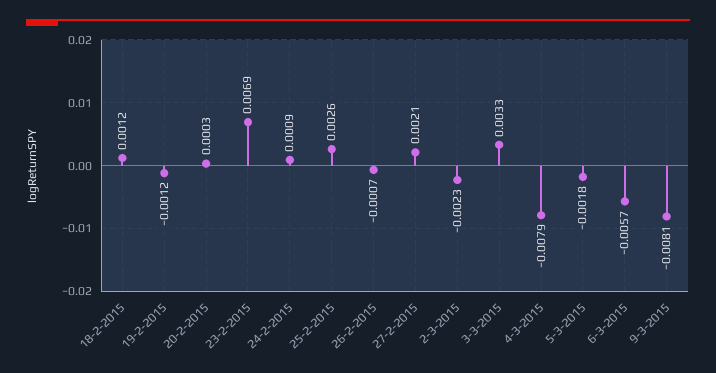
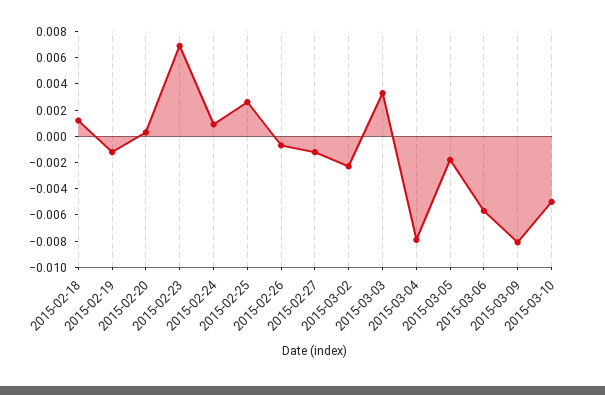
27-2-2015: 0.0021 -> -0.001
2015-03-10: none -> -0.005

